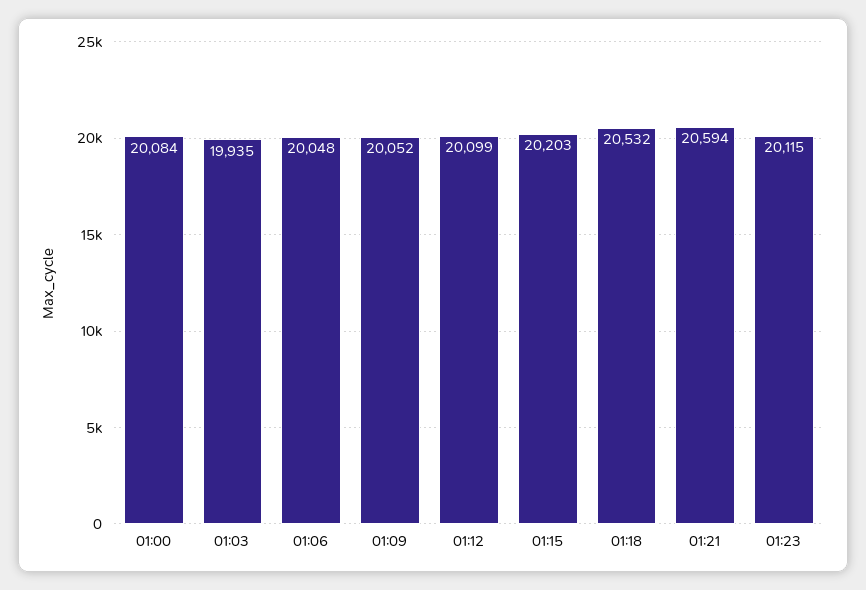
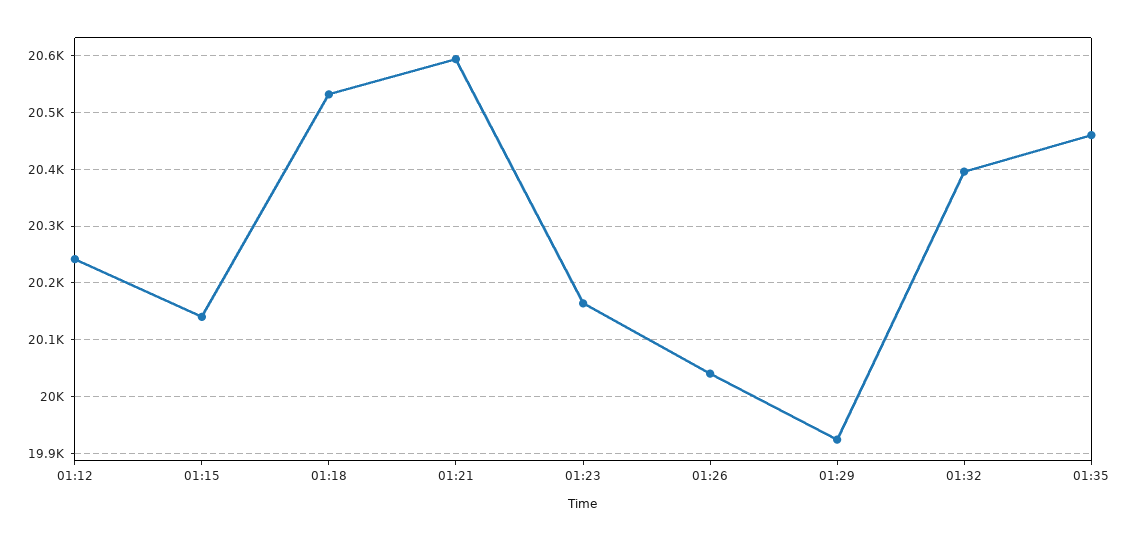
01:00: 20084 -> none
01:03: 19935 -> none
01:06: 20048 -> none
01:09: 20052 -> none
01:12: 20099 -> 20240
01:15: 20203 -> 20140
01:23: 20115 -> 20160
01:26: none -> 20040
01:29: none -> 19920
01:32: none -> 20400
01:35: none -> 20460

